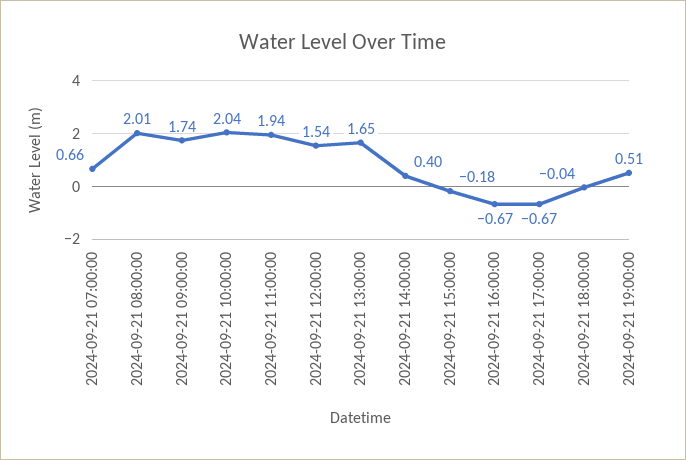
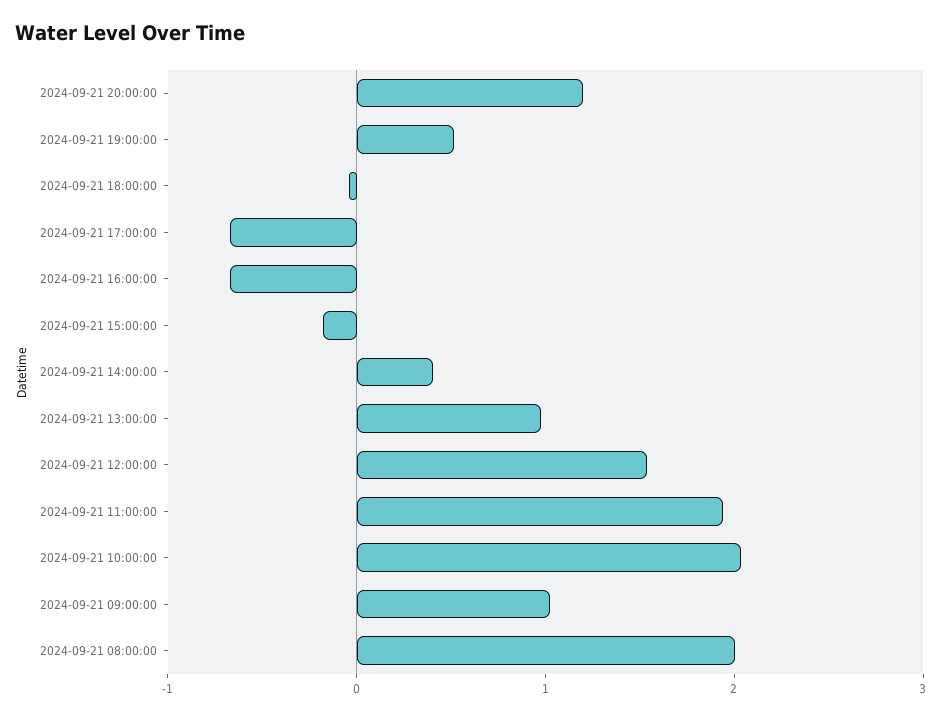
2024-09-21 07:00:00: 0.66 -> none
2024-09-21 09:00:00: 1.74 -> 1
2024-09-21 13:00:00: 1.65 -> 1
2024-09-21 20:00:00: none -> 1.2

